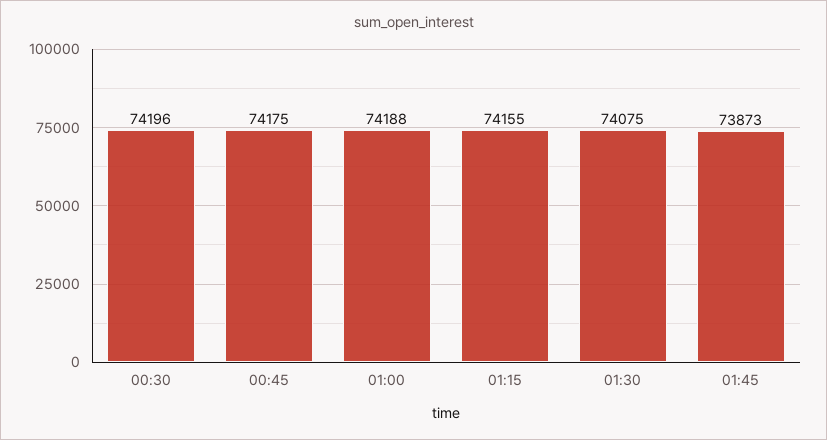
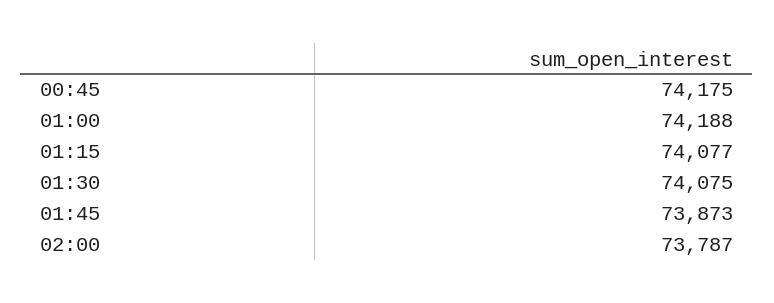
00:30: 74196 -> none
01:15: 74155 -> 74077
02:00: none -> 73787

